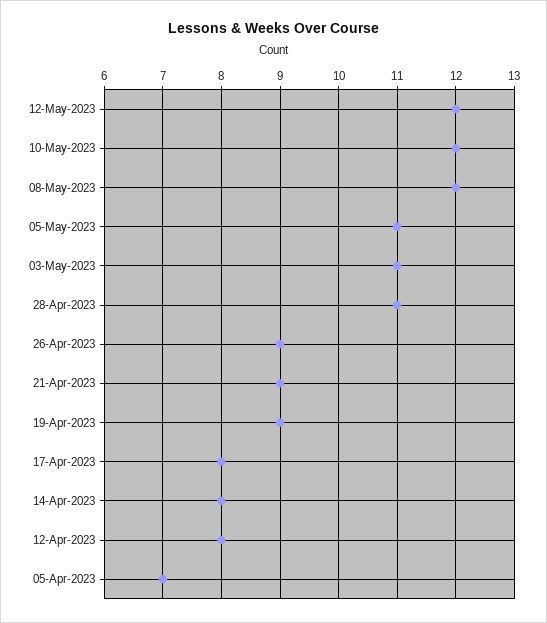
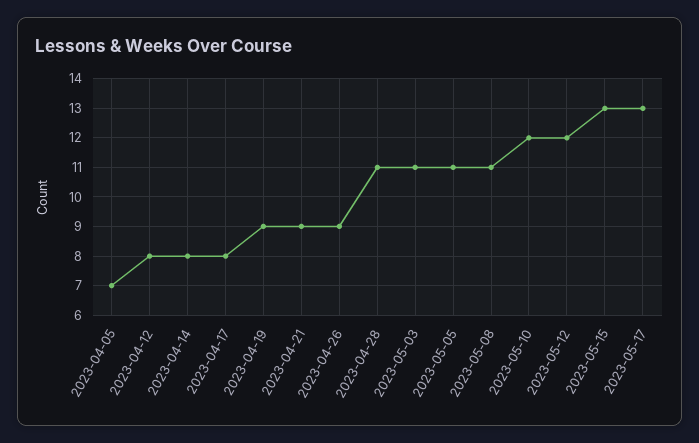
08-May-2023: 12 -> 11
2023-05-15: none -> 13
2023-05-17: none -> 13

